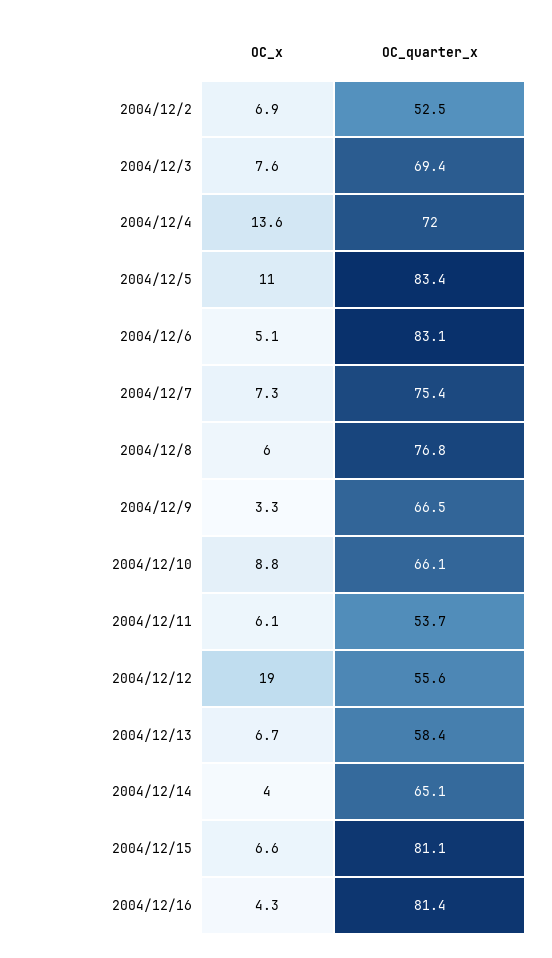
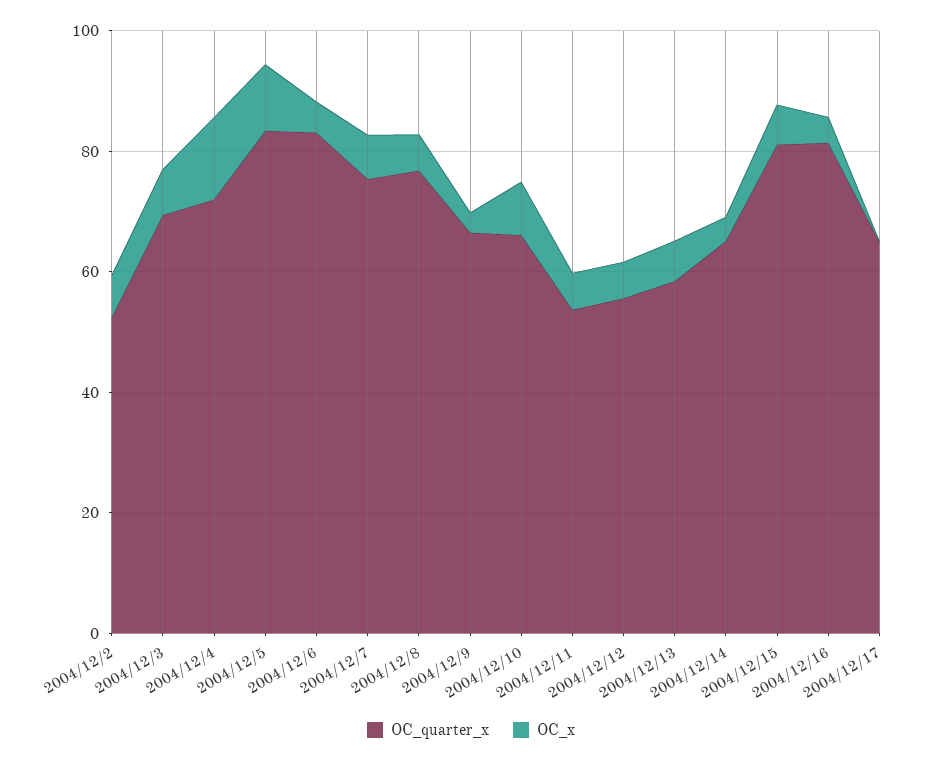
OC_x, 2004/12/12: 19 -> 5
OC_quarter_x, 2004/12/17: none -> 65
OC_x, 2004/12/17: none -> 0

